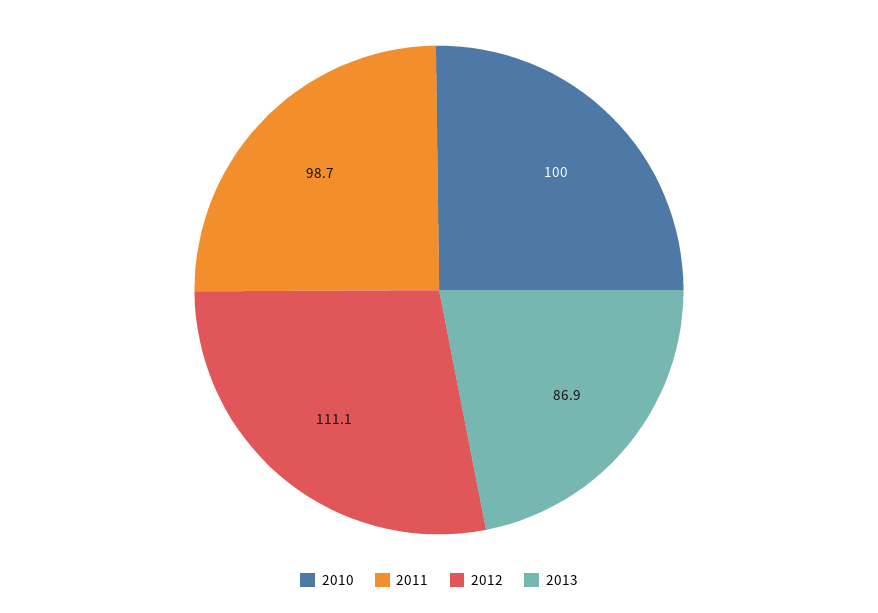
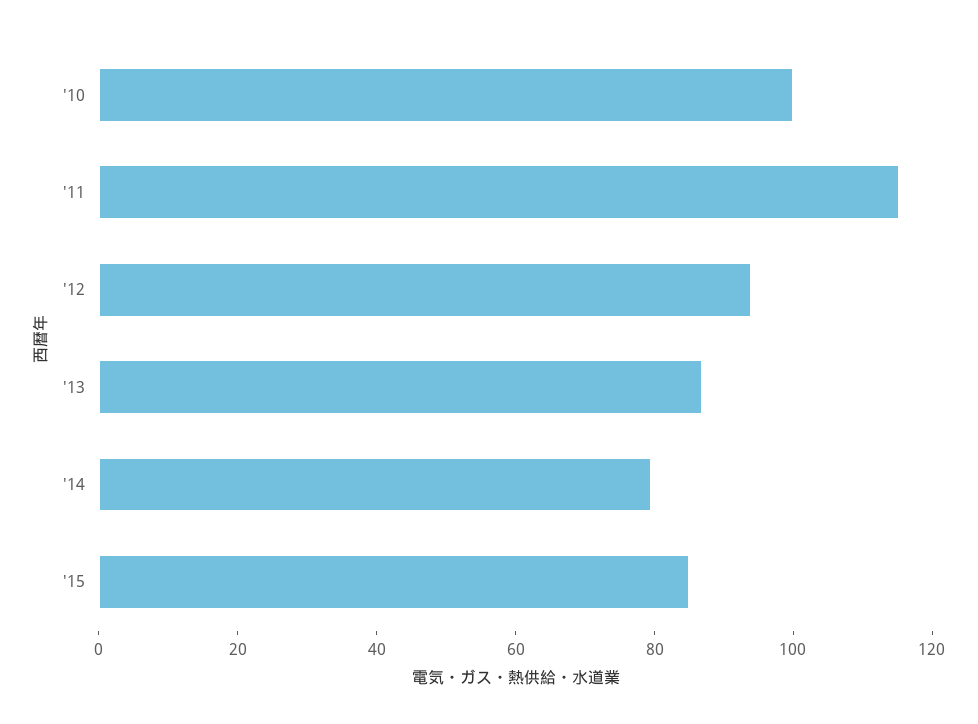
2011: 98.7 -> 115
2012: 111.1 -> 95
'14: none -> 80
'15: none -> 85

